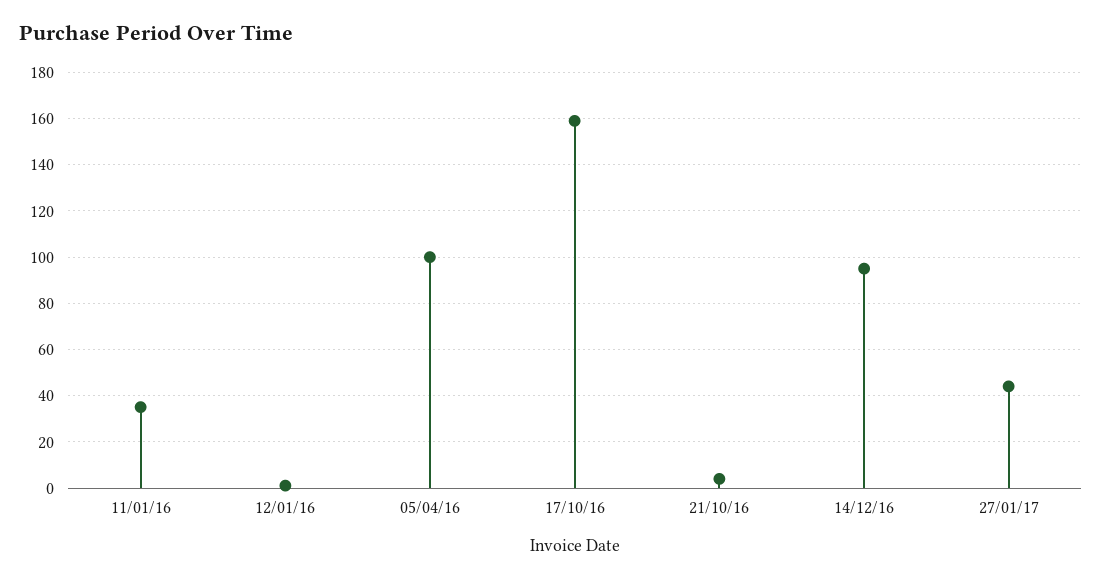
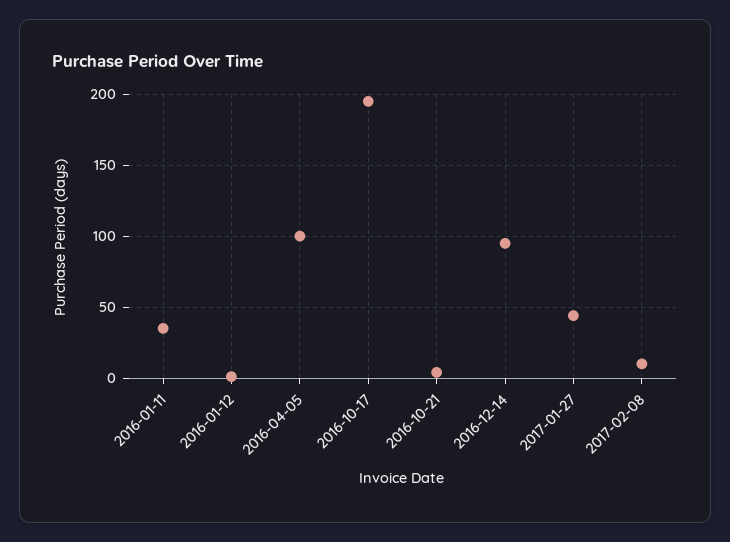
17/10/16: 160 -> 195
2017-02-08: none -> 10

